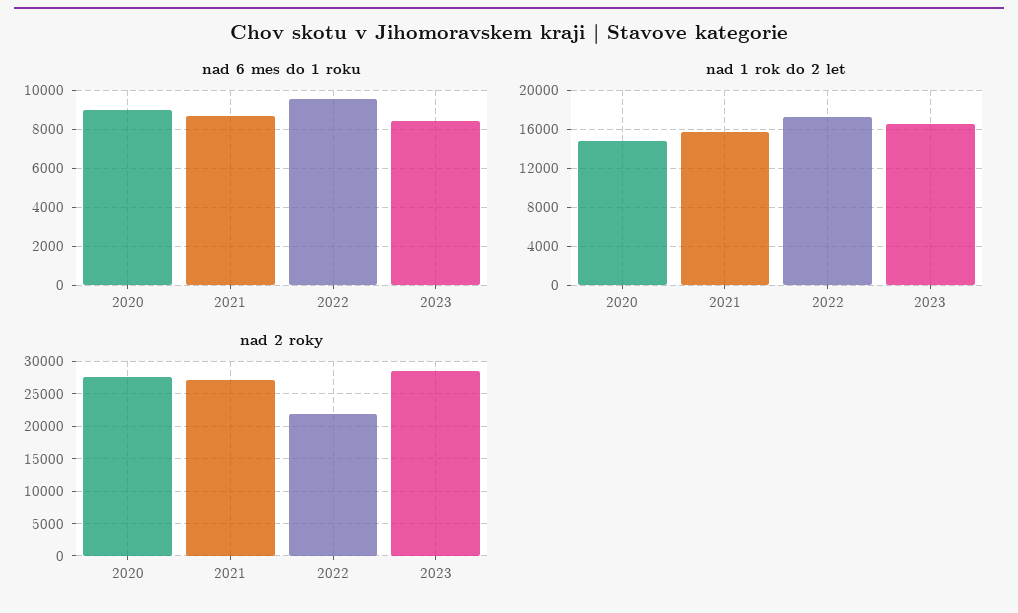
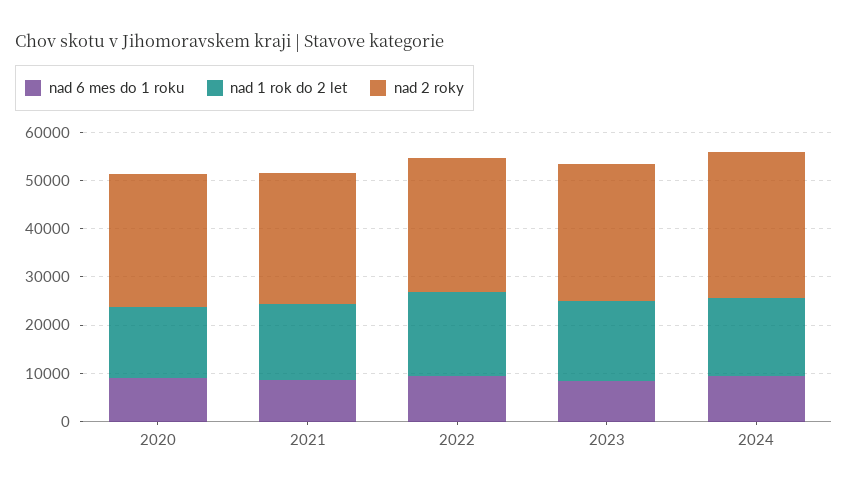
nad 2 roky, 2022: 22000 -> 28000
nad 6 mes do 1 roku, 2024: none -> 10000
nad 1 rok do 2 let, 2024: none -> 16000
nad 2 roky, 2024: none -> 30000

